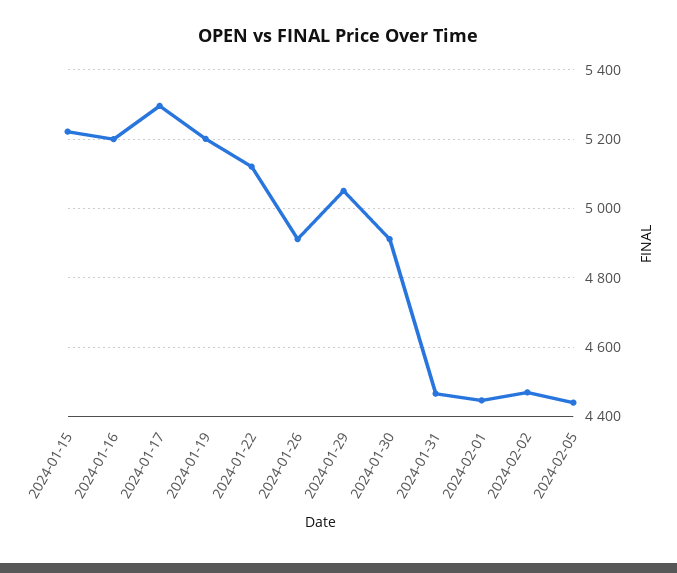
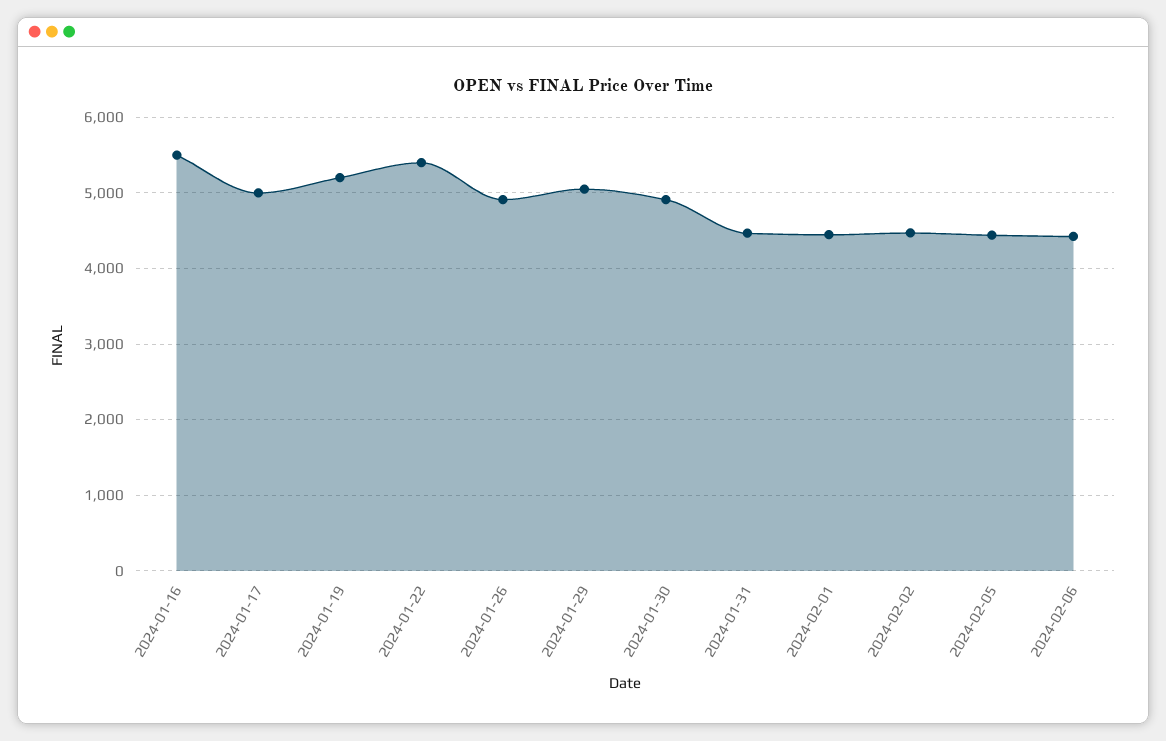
2024-01-15: 5220 -> none
2024-01-16: 5200 -> 5500
2024-01-17: 5300 -> 5000
2024-01-22: 5120 -> 5400
2024-02-06: none -> 4400

